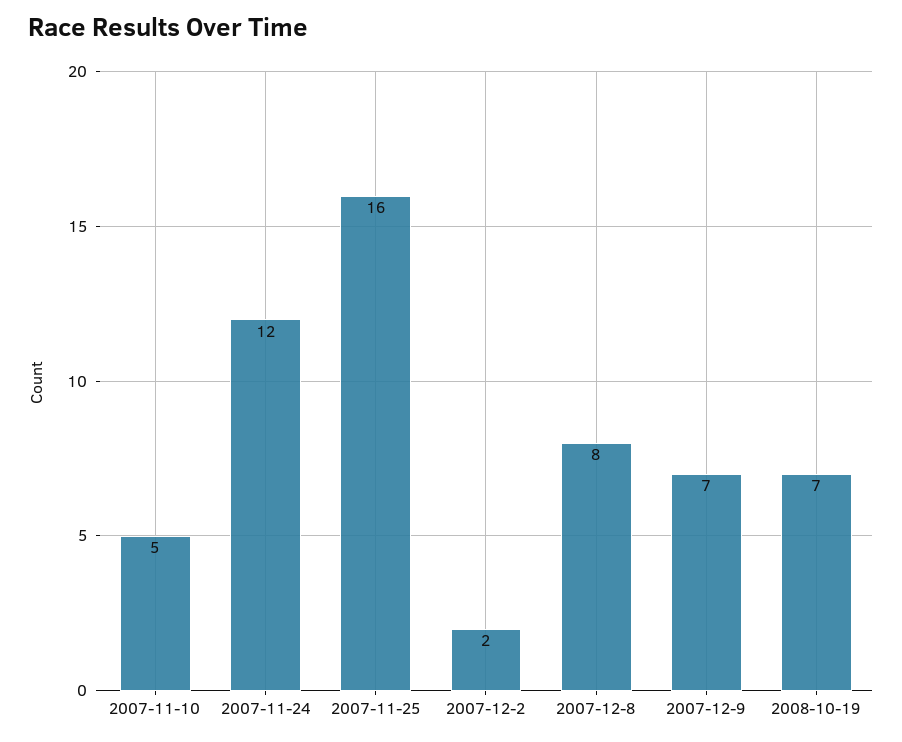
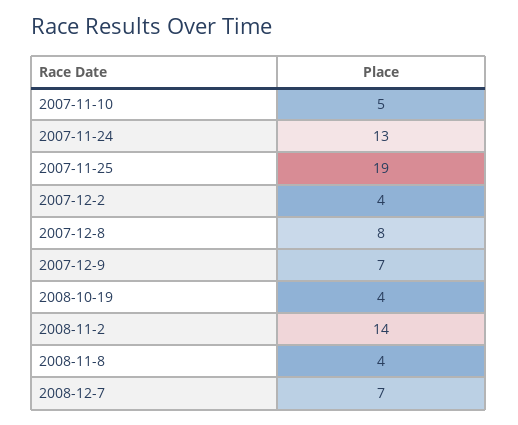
2007-11-24: 12 -> 13
2007-11-25: 16 -> 19
2007-12-2: 2 -> 4
2008-10-19: 7 -> 4
2008-11-2: none -> 14
2008-11-8: none -> 4
2008-12-7: none -> 7

